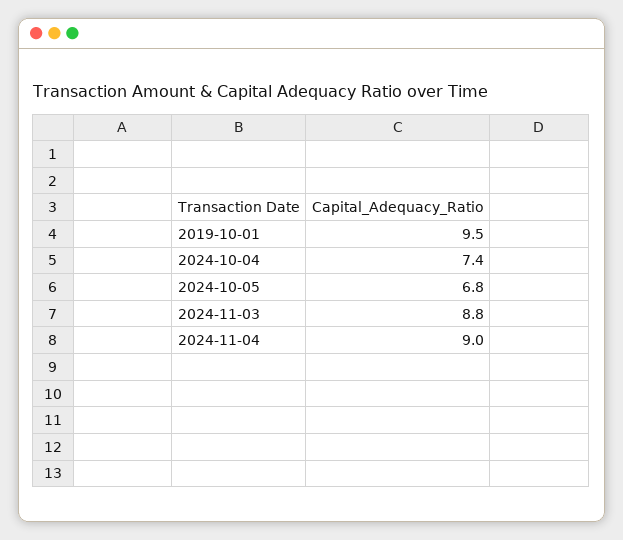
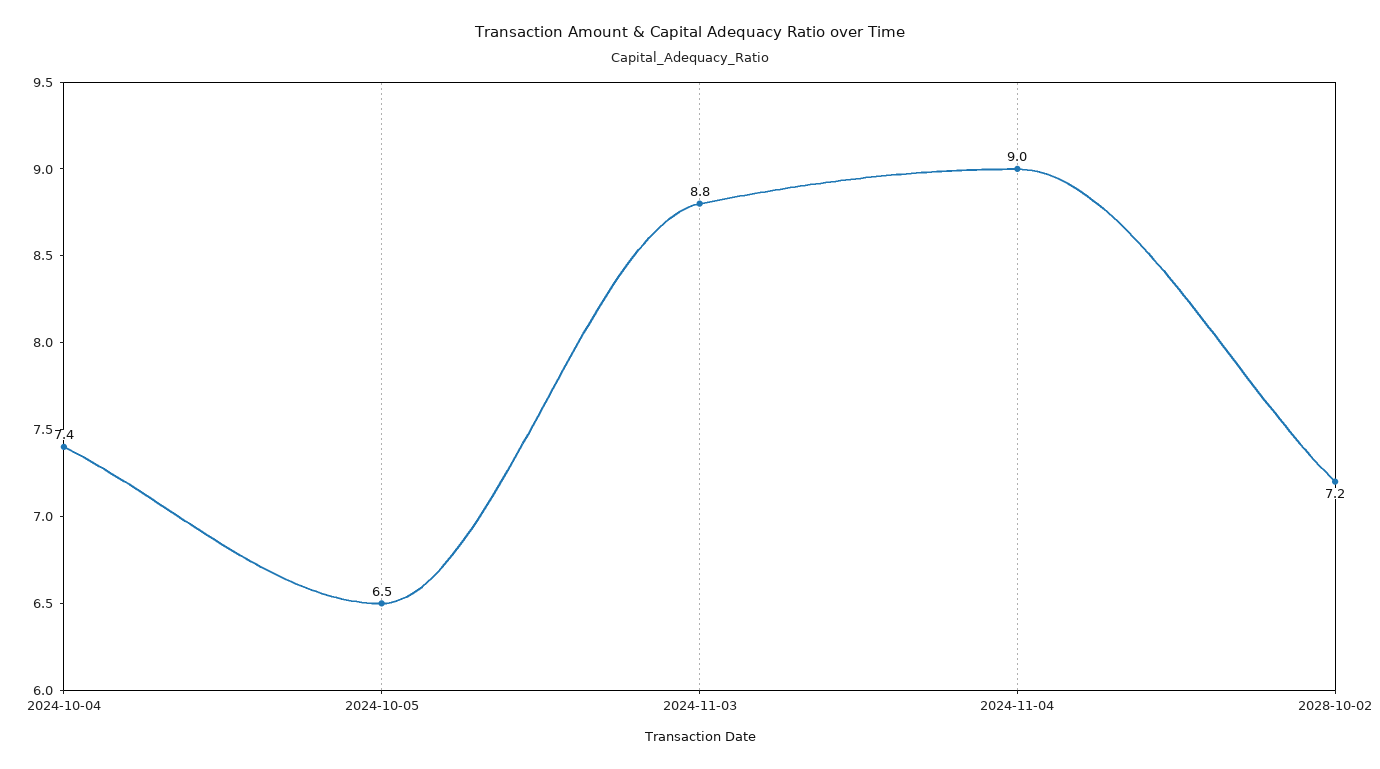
2019-10-01: 9.5 -> none
2024-10-05: 6.8 -> 6.5
2028-10-02: none -> 7.2

